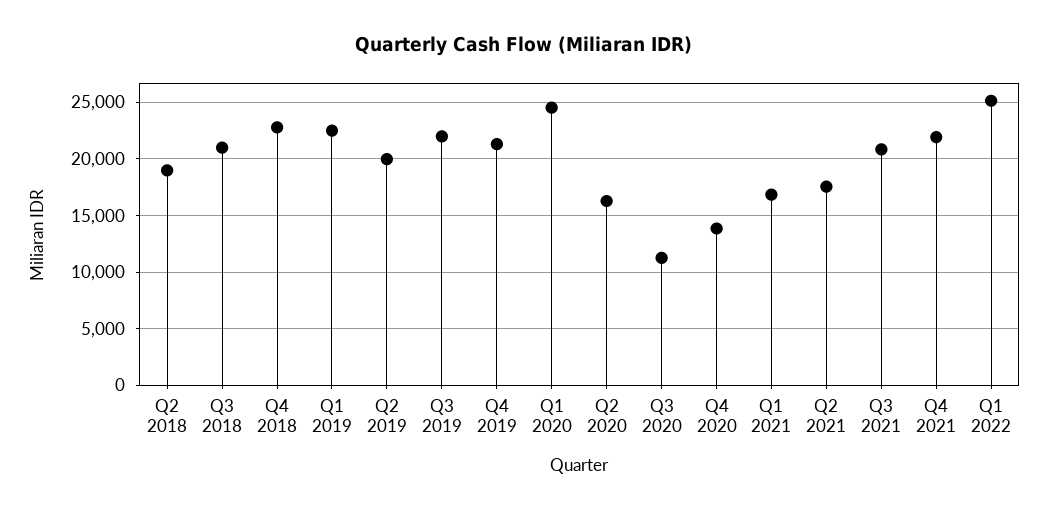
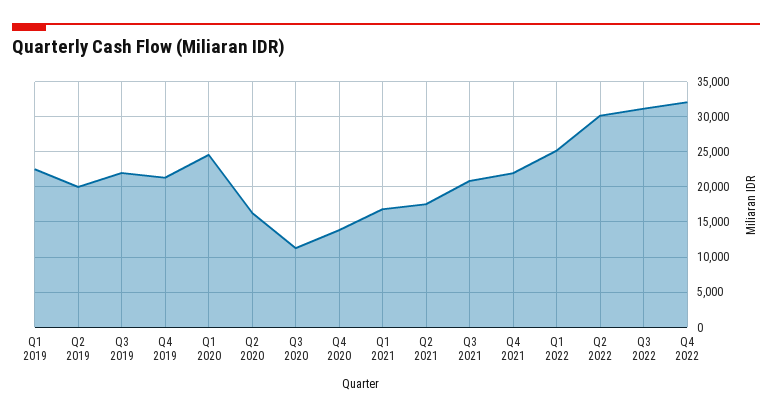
Q2 2018: 19000 -> none
Q3 2018: 21000 -> none
Q4 2018: 23000 -> none
Q2 2022: none -> 30000
Q3 2022: none -> 31000
Q4 2022: none -> 32000

